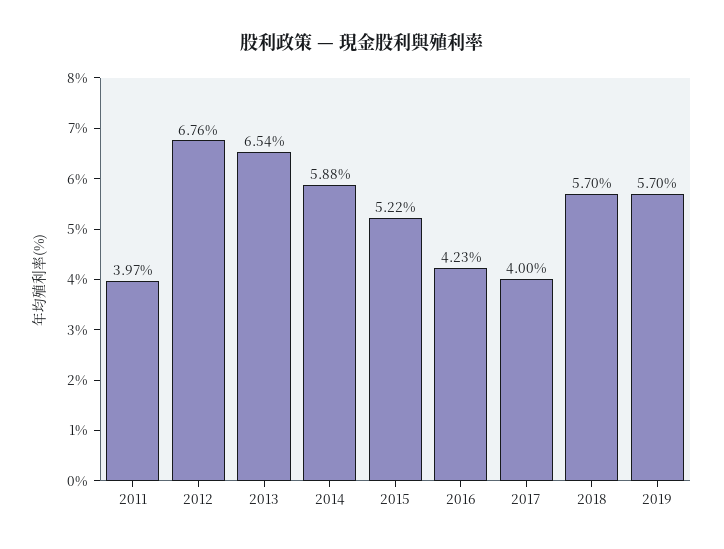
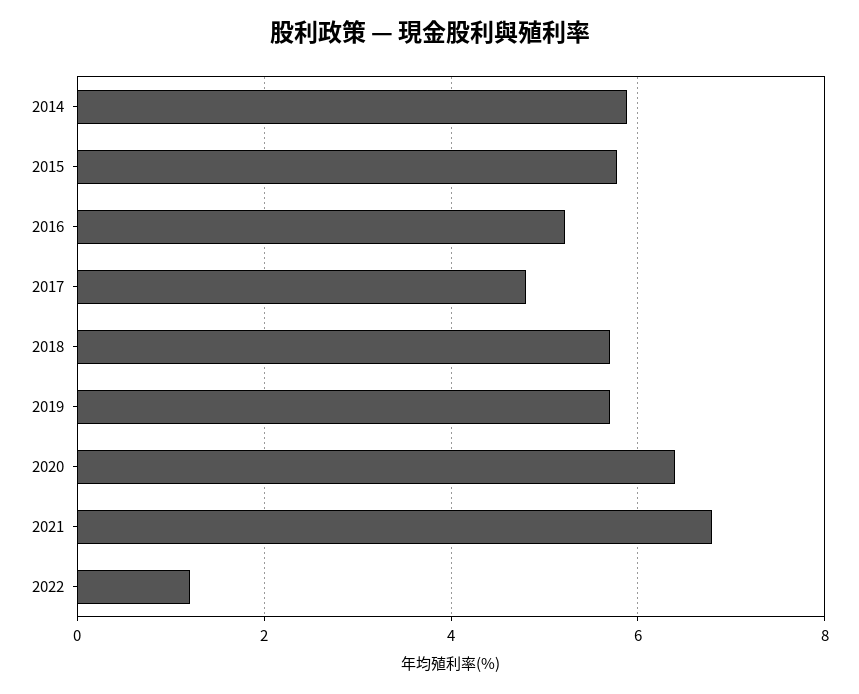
2011: 3.97 -> none
2012: 6.76 -> none
2013: 6.54 -> none
2015: 5.22 -> 5.8
2016: 4.23 -> 5.2
2017: 4 -> 4.8
2020: none -> 6.4
2021: none -> 6.8
2022: none -> 1.2

